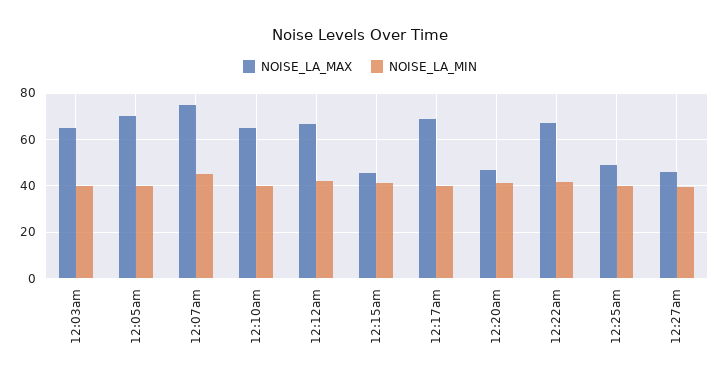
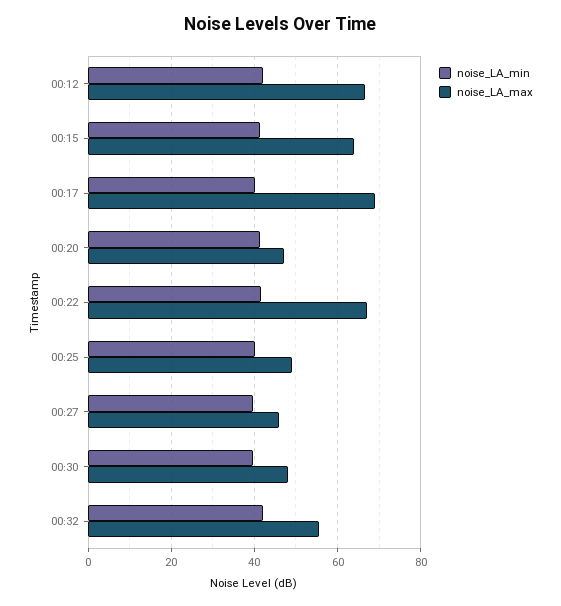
NOISE_LA_MAX, 12:03am: 65 -> none
NOISE_LA_MIN, 12:03am: 40 -> none
NOISE_LA_MAX, 12:05am: 70 -> none
NOISE_LA_MIN, 12:05am: 40 -> none
NOISE_LA_MAX, 12:07am: 75 -> none
NOISE_LA_MIN, 12:07am: 45 -> none
NOISE_LA_MAX, 12:10am: 65 -> none
NOISE_LA_MIN, 12:10am: 40 -> none
NOISE_LA_MAX, 12:15am: 45 -> 64
NOISE_LA_MIN, 00:30: none -> 40
NOISE_LA_MAX, 00:30: none -> 48
NOISE_LA_MIN, 00:32: none -> 42
NOISE_LA_MAX, 00:32: none -> 56

